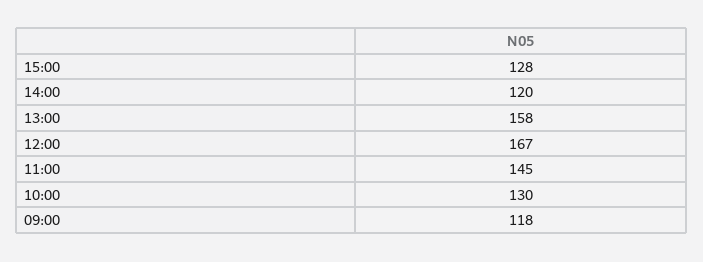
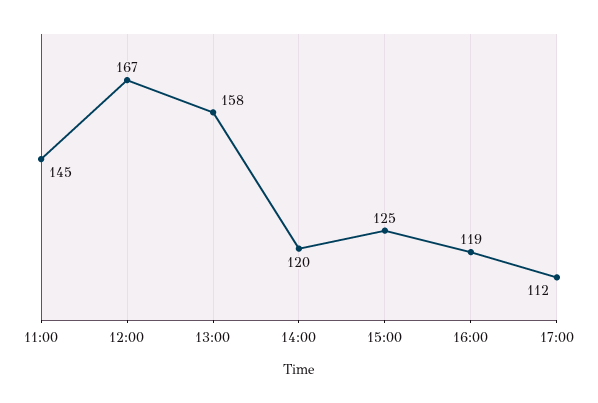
15:00: 128 -> 125
10:00: 130 -> none
09:00: 118 -> none
16:00: none -> 119
17:00: none -> 112

